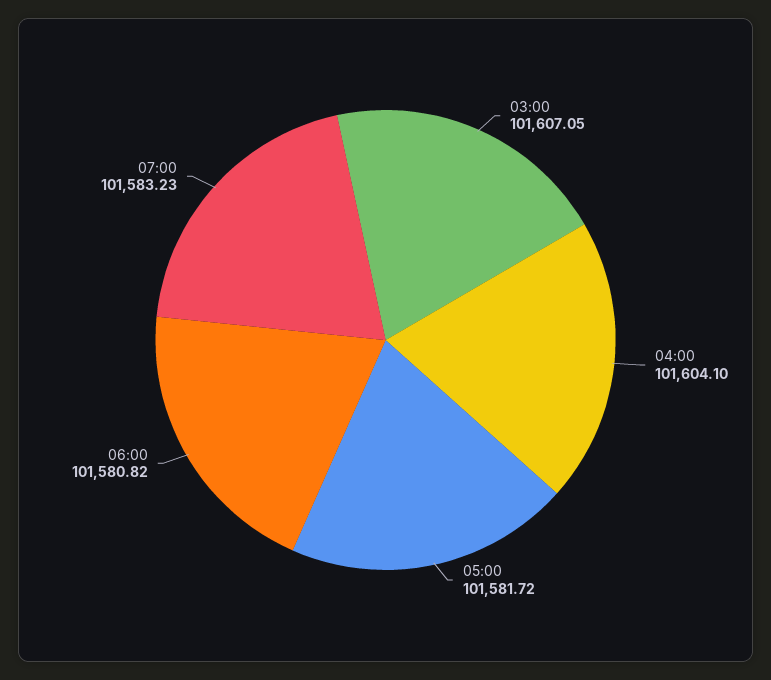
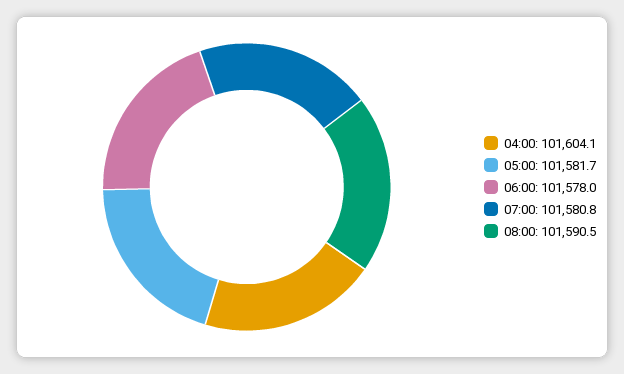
03:00: 101607.05 -> none
06:00: 101580.82 -> 101578
07:00: 101583.23 -> 101580.8
08:00: none -> 101590.5

